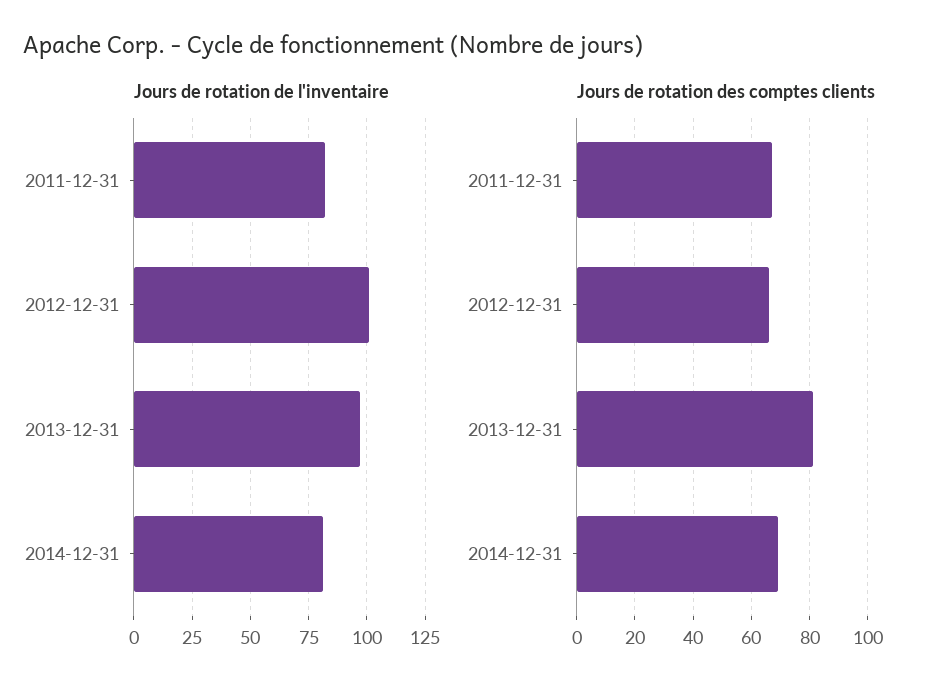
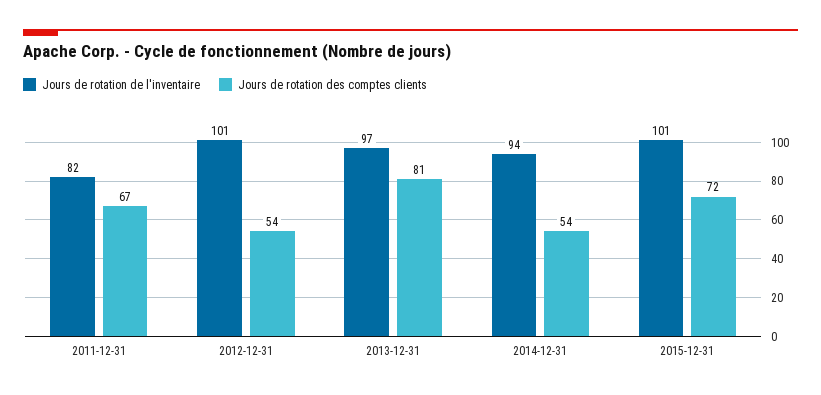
Jours de rotation de l'inventaire, 2014-12-31: 80 -> 94
Jours de rotation des comptes clients, 2012-12-31: 65 -> 54
Jours de rotation des comptes clients, 2014-12-31: 70 -> 54
Jours de rotation de l'inventaire, 2015-12-31: none -> 101
Jours de rotation des comptes clients, 2015-12-31: none -> 72

